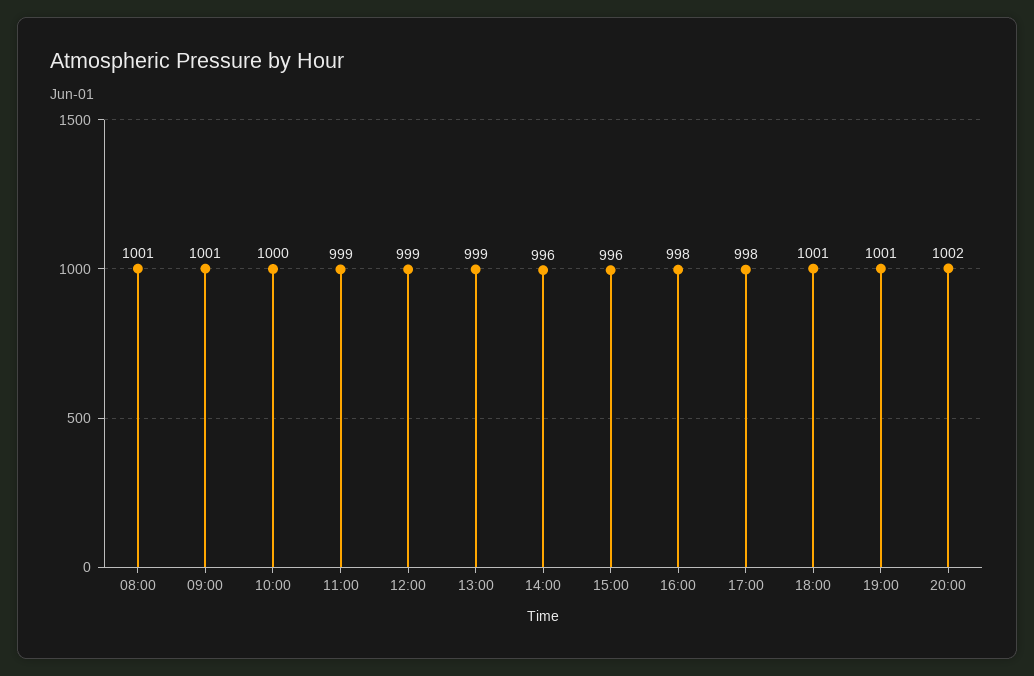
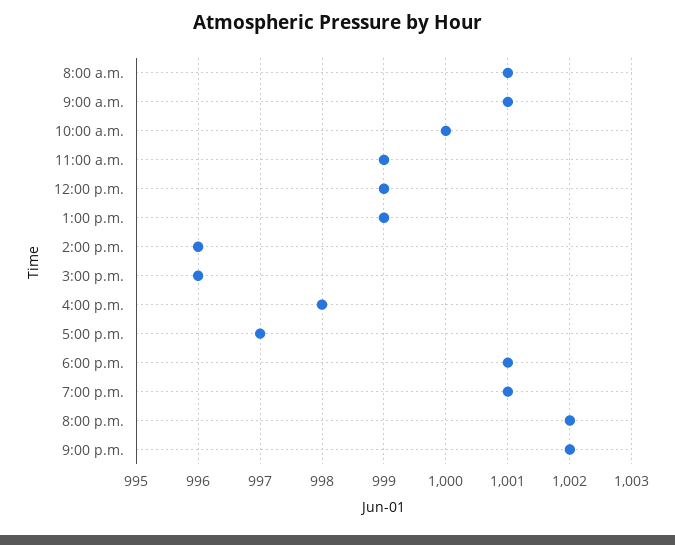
17:00: 998 -> 997
9:00 p.m.: none -> 1002

